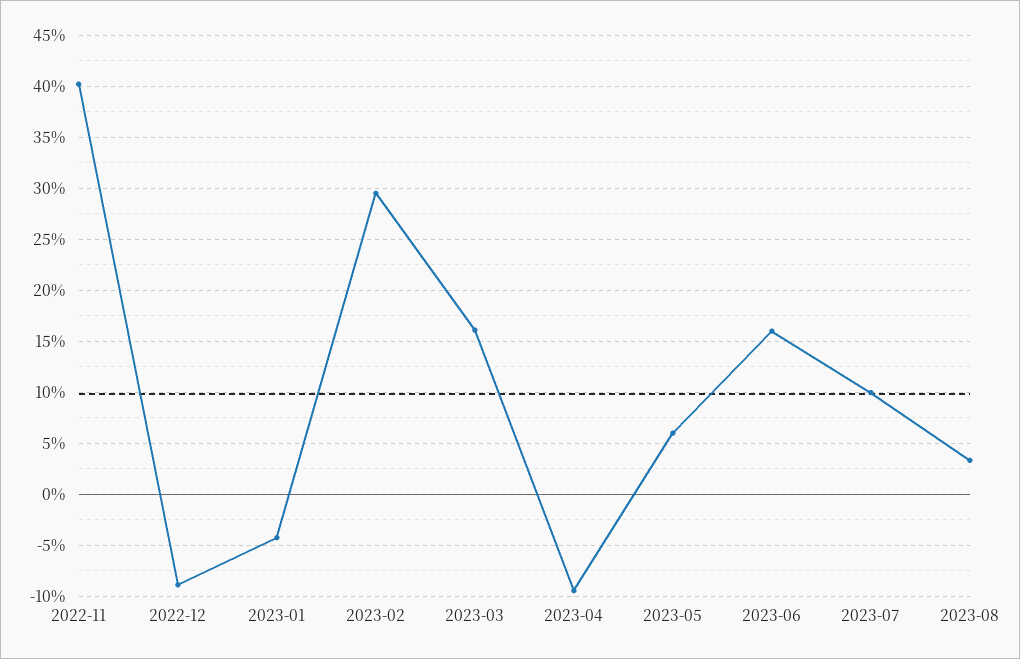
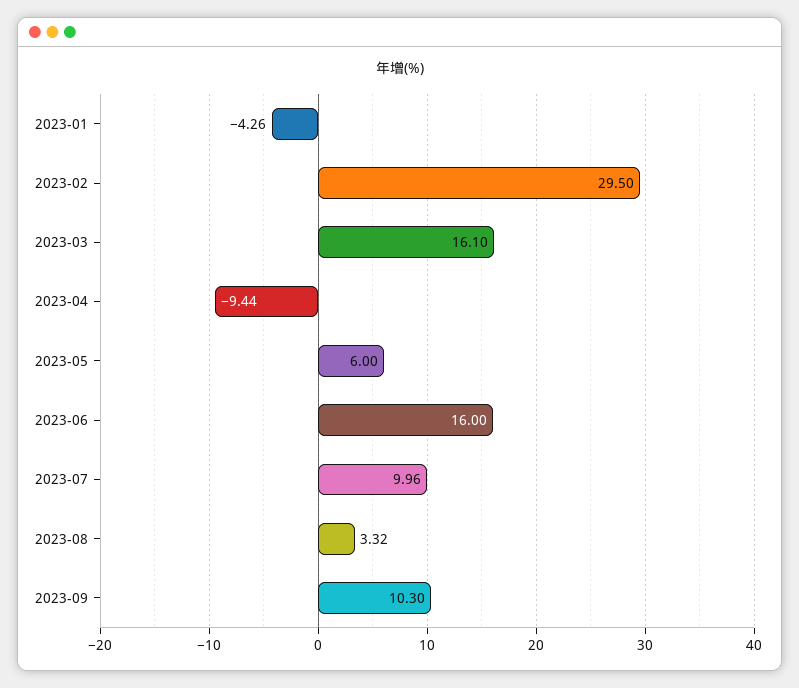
2022-11: 40 -> none
2022-12: -9 -> none
2023-09: none -> 10.3

